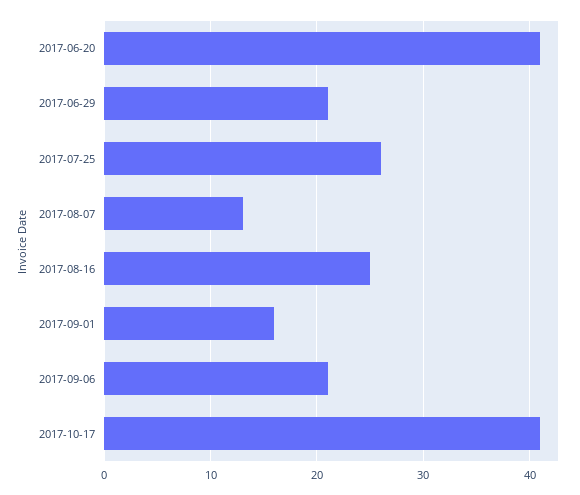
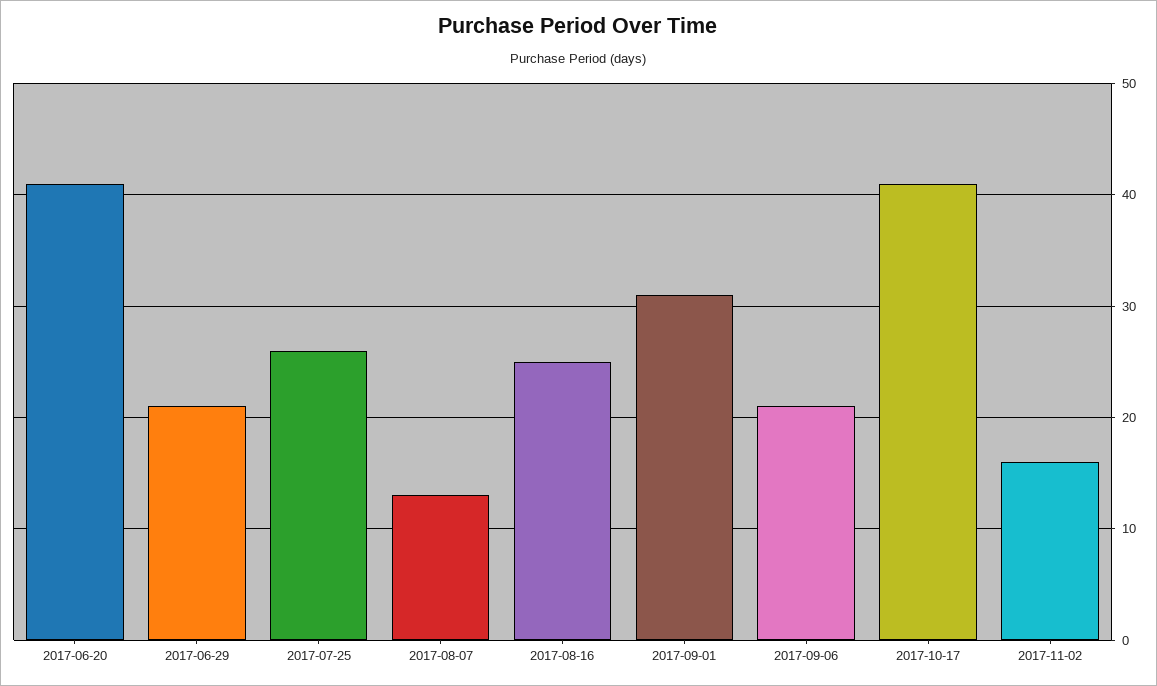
2017-09-01: 16 -> 31
2017-11-02: none -> 16

